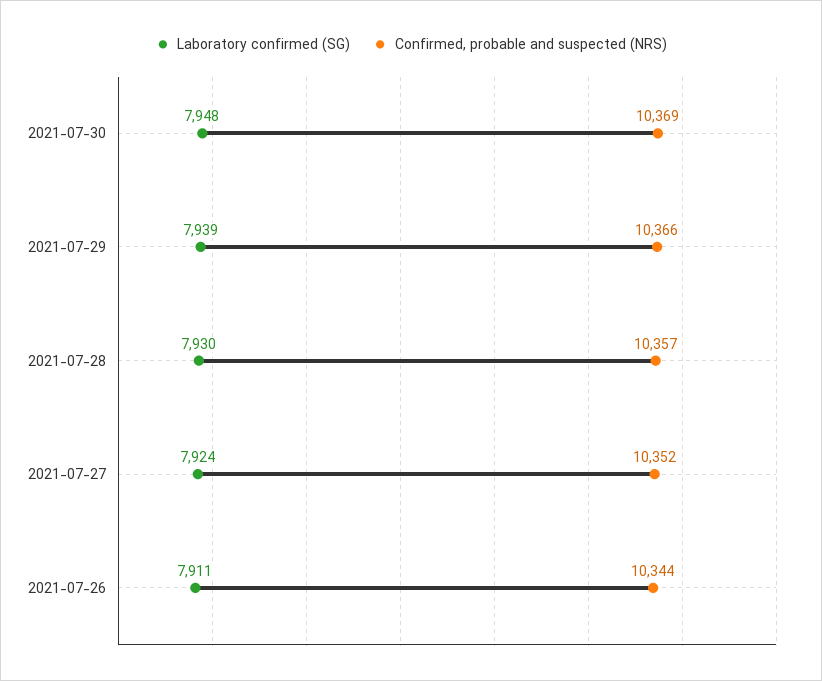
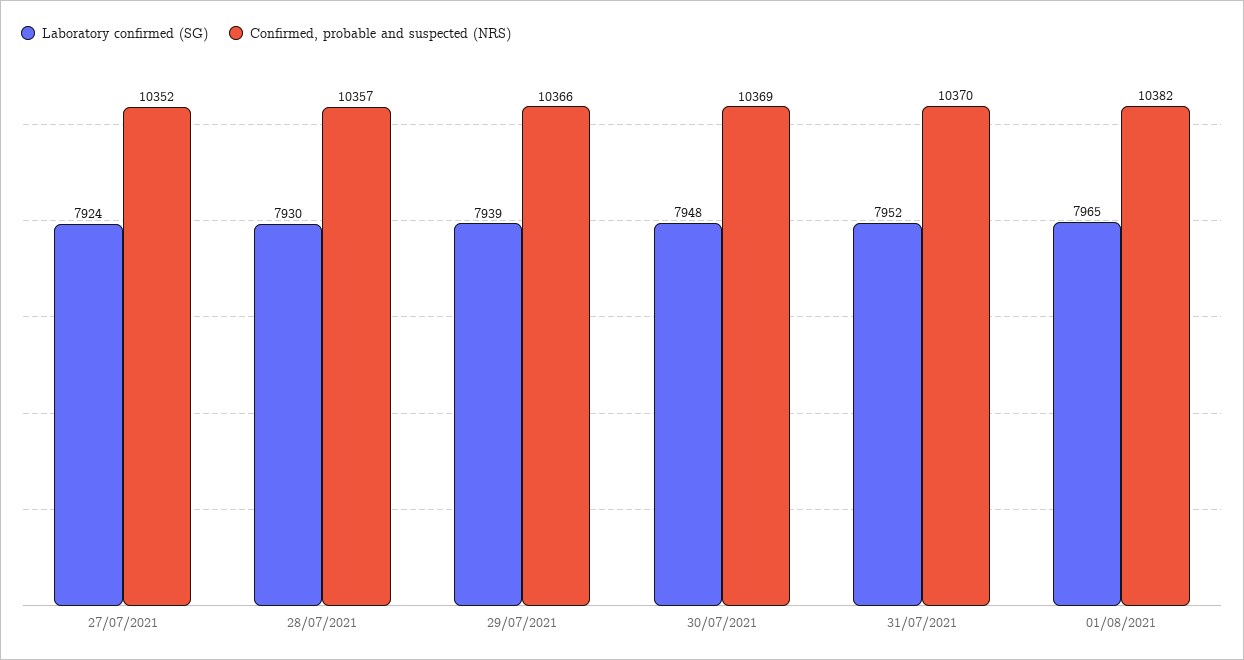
Laboratory confirmed (SG), 2021-07-26: 7911 -> none
Confirmed, probable and suspected (NRS), 2021-07-26: 10344 -> none
Laboratory confirmed (SG), 31/07/2021: none -> 7952
Confirmed, probable and suspected (NRS), 31/07/2021: none -> 10370
Laboratory confirmed (SG), 01/08/2021: none -> 7965
Confirmed, probable and suspected (NRS), 01/08/2021: none -> 10382

